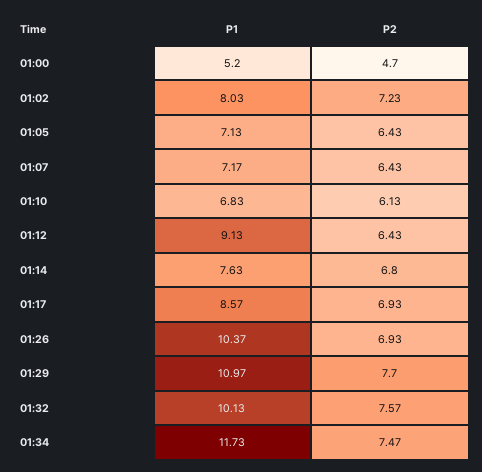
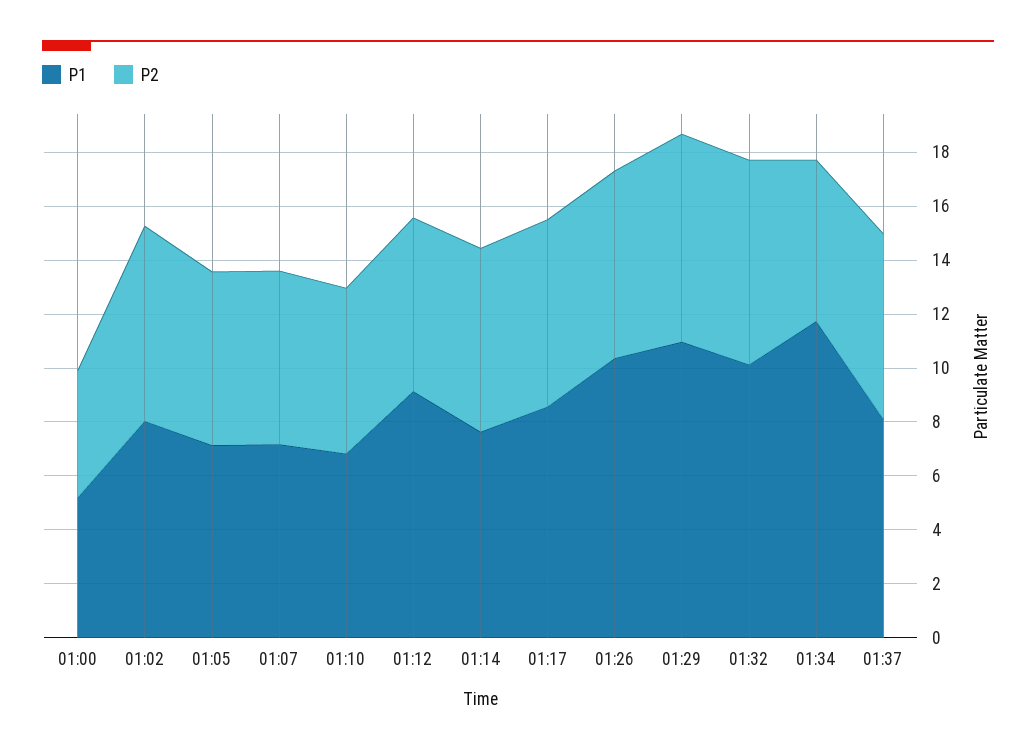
P2, 01:34: 7.47 -> 6
P1, 01:37: none -> 8
P2, 01:37: none -> 7

